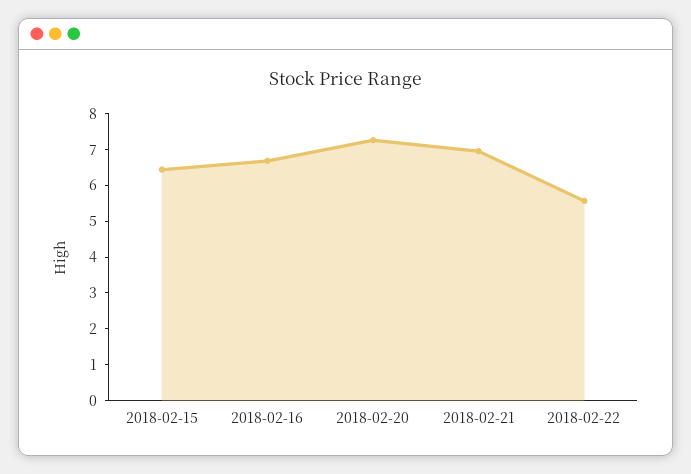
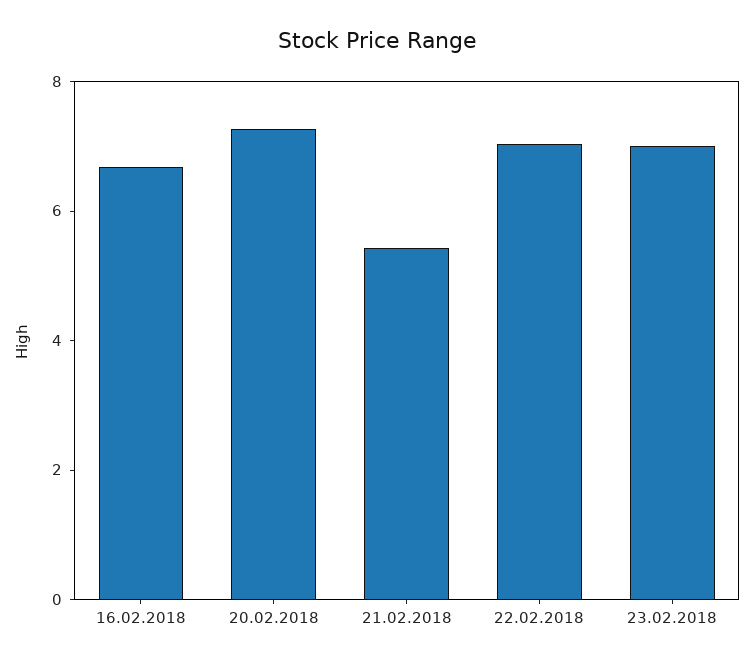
2018-02-15: 6.5 -> none
2018-02-21: 7 -> 5.5
2018-02-22: 5.5 -> 7
23.02.2018: none -> 7

